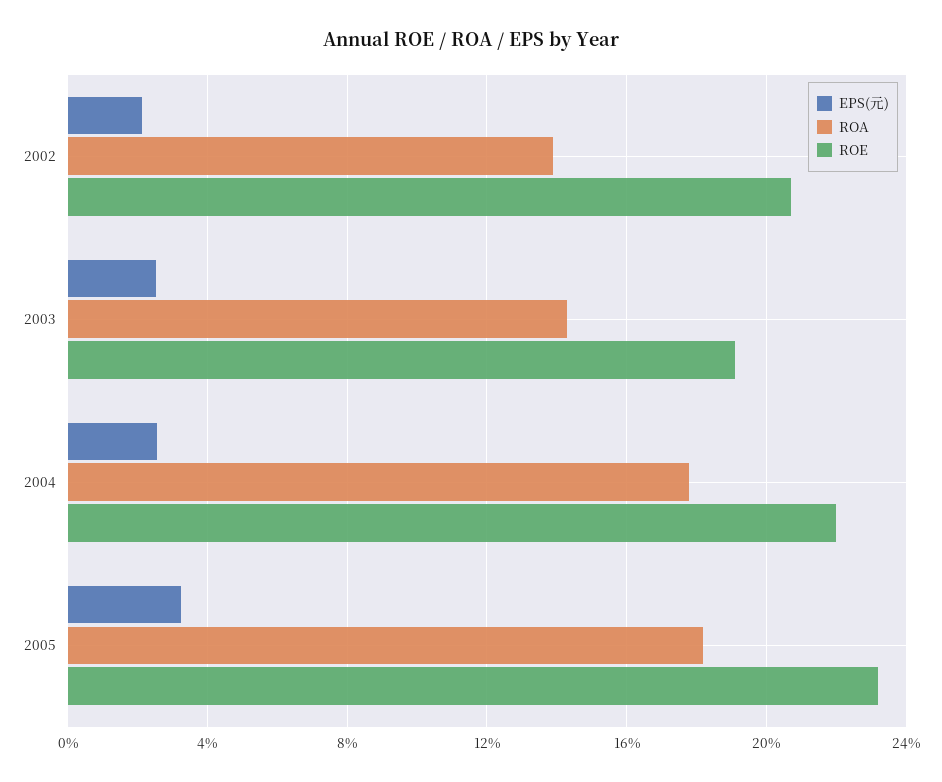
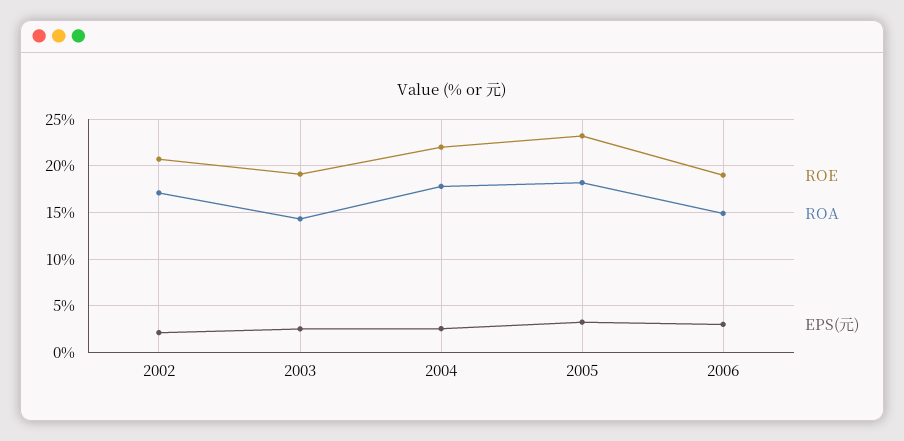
ROA, 2002: 14 -> 17
ROE, 2006: none -> 19
ROA, 2006: none -> 15
EPS(元), 2006: none -> 3

